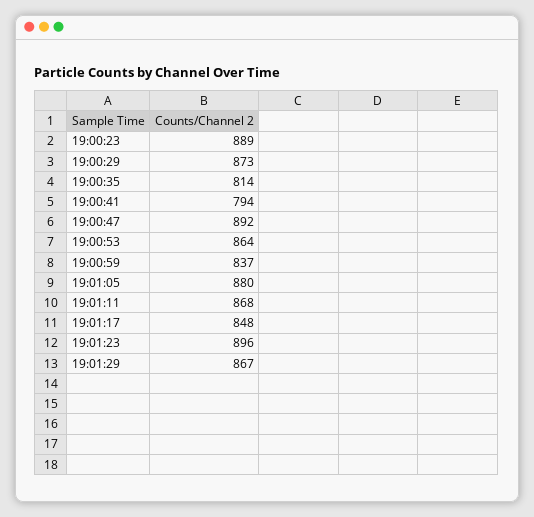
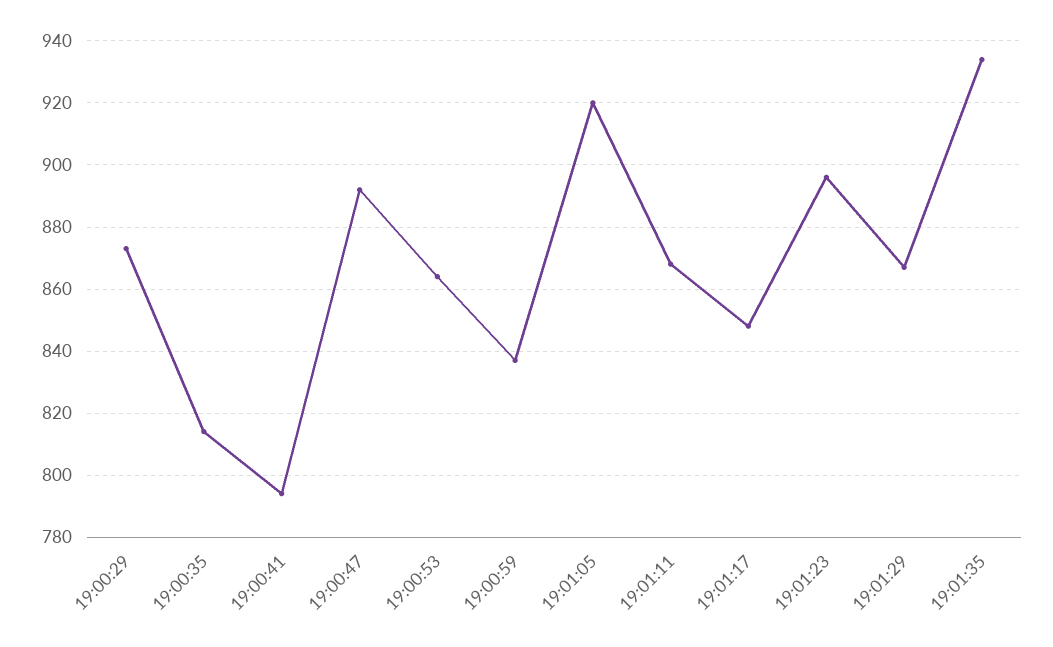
19:00:23: 889 -> none
19:01:05: 880 -> 920
19:01:35: none -> 935

